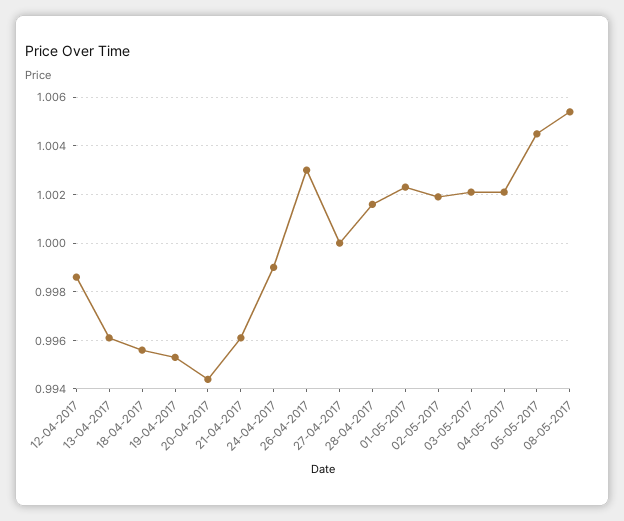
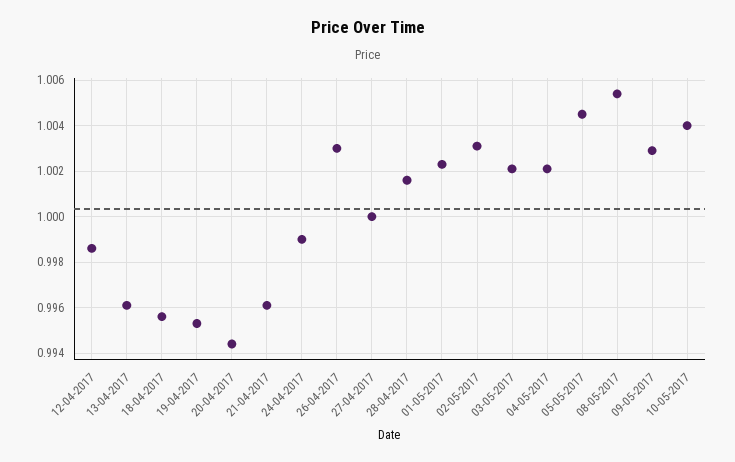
02-05-2017: 1.002 -> 1.003
09-05-2017: none -> 1.003
10-05-2017: none -> 1.004

